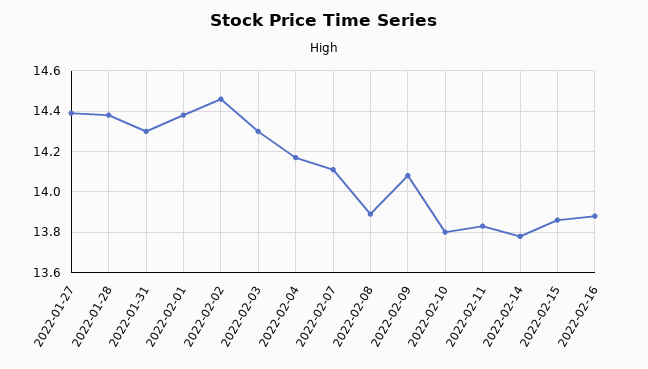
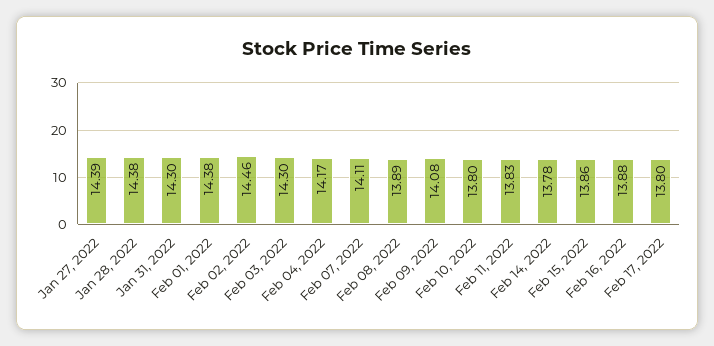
Feb 17, 2022: none -> 13.8

